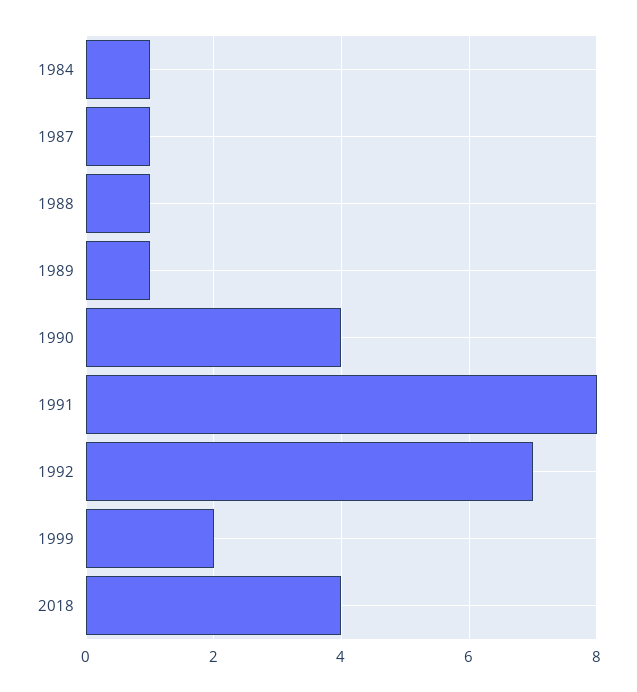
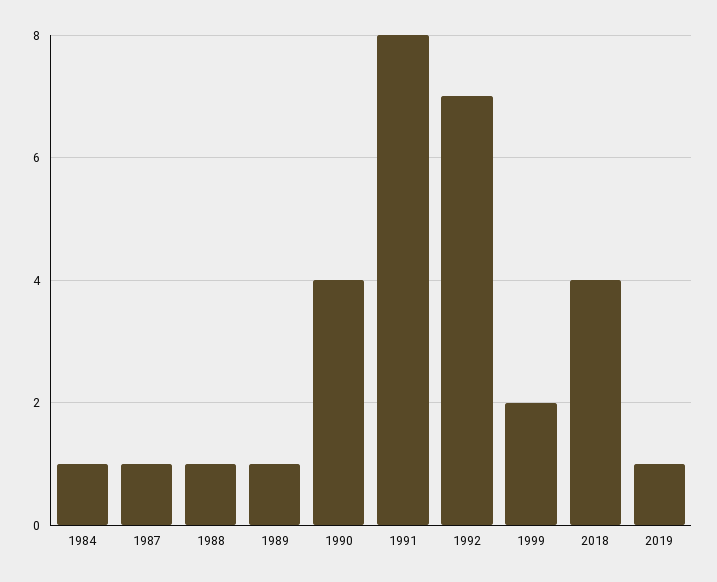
2019: none -> 1

